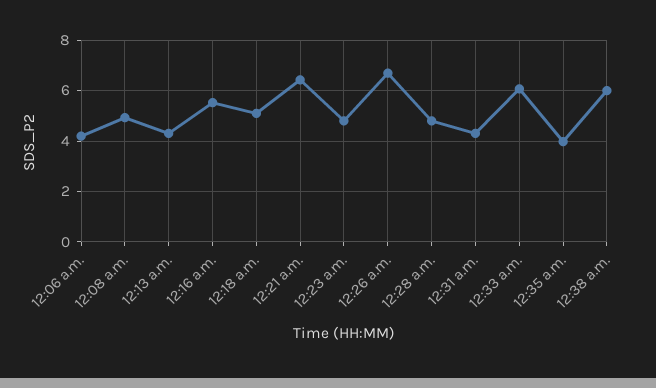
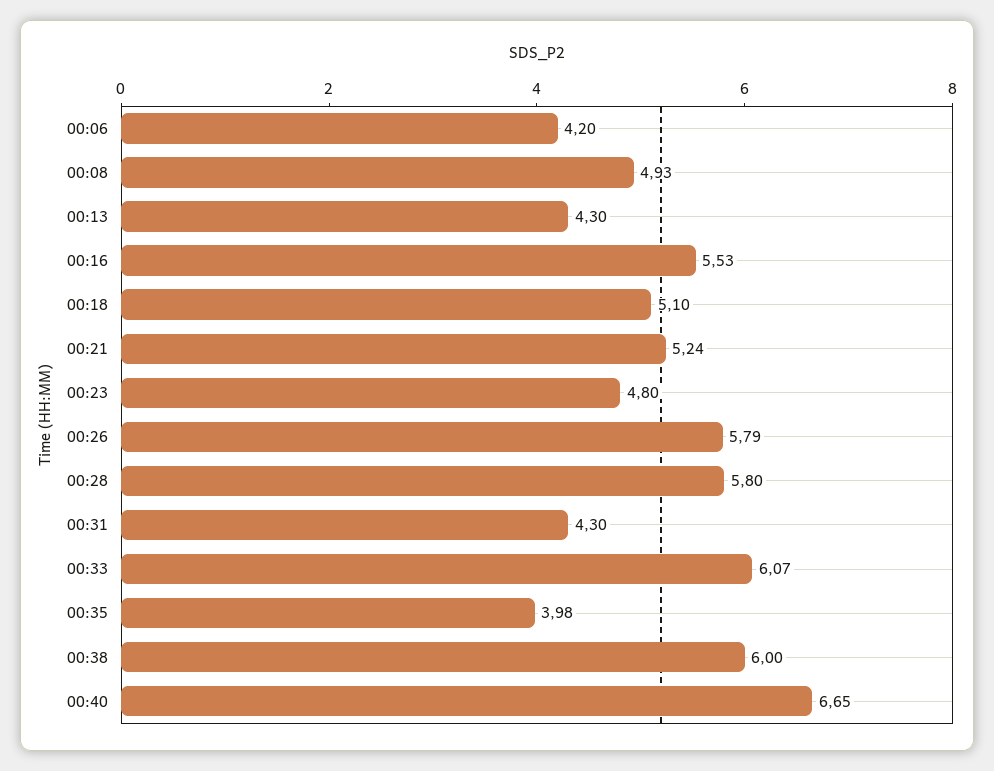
12:21 a.m.: 6.5 -> 5.24
12:26 a.m.: 6.75 -> 5.79
12:28 a.m.: 4.75 -> 5.8
00:40: none -> 6.65

